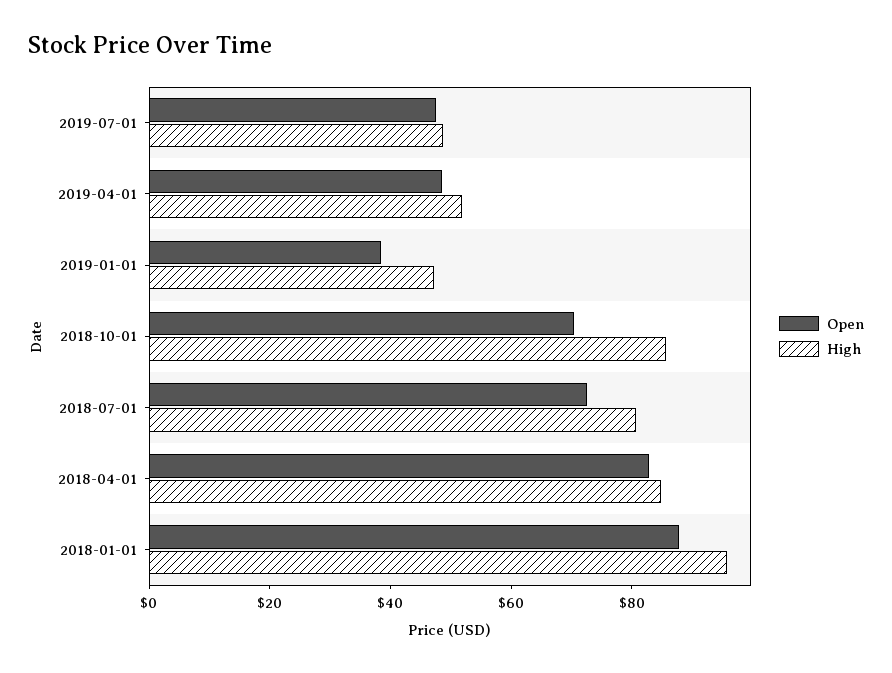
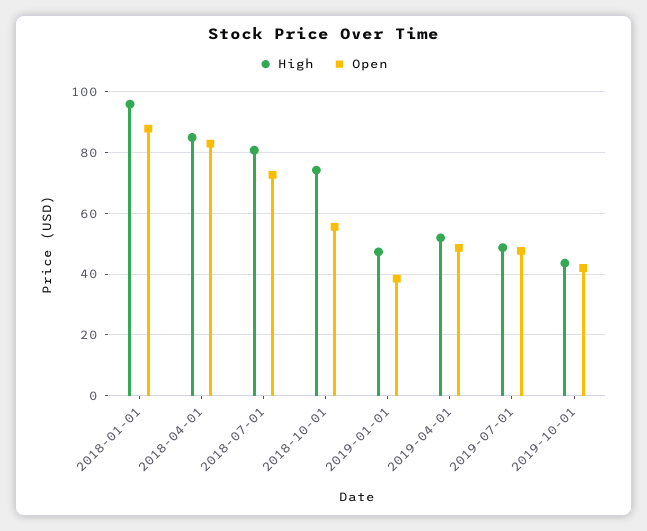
Open, 2018-10-01: 70 -> 56
High, 2018-10-01: 85 -> 74
High, 2019-10-01: none -> 44
Open, 2019-10-01: none -> 42

